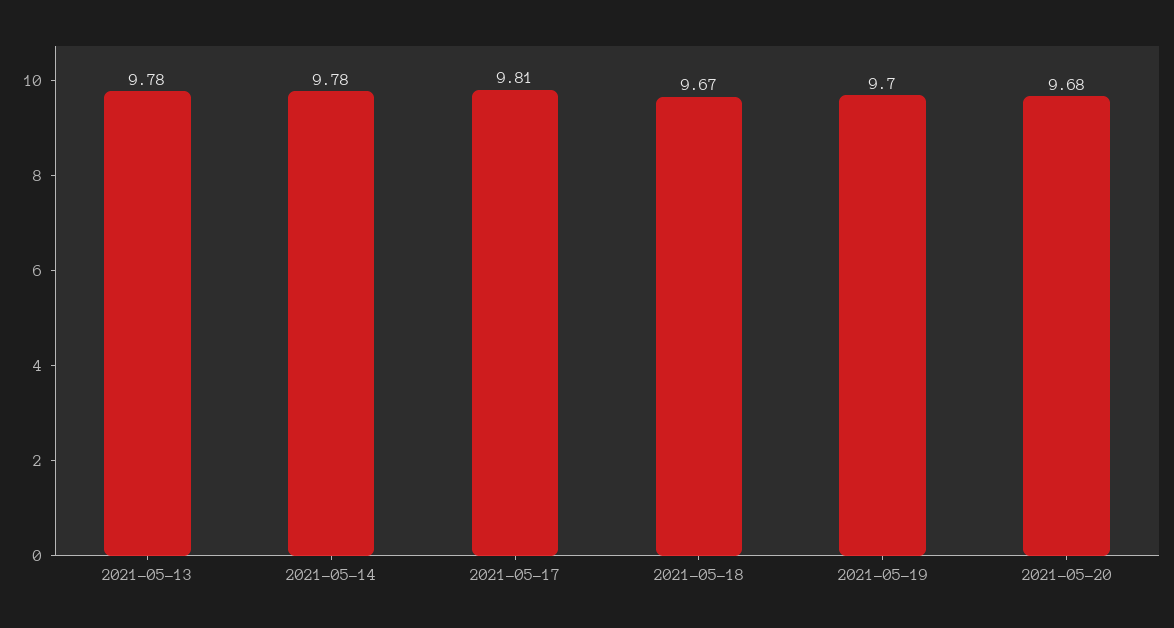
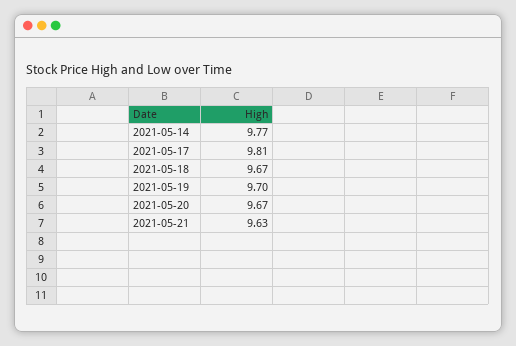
2021-05-13: 9.78 -> none
2021-05-14: 9.78 -> 9.77
2021-05-20: 9.68 -> 9.67
2021-05-21: none -> 9.63

